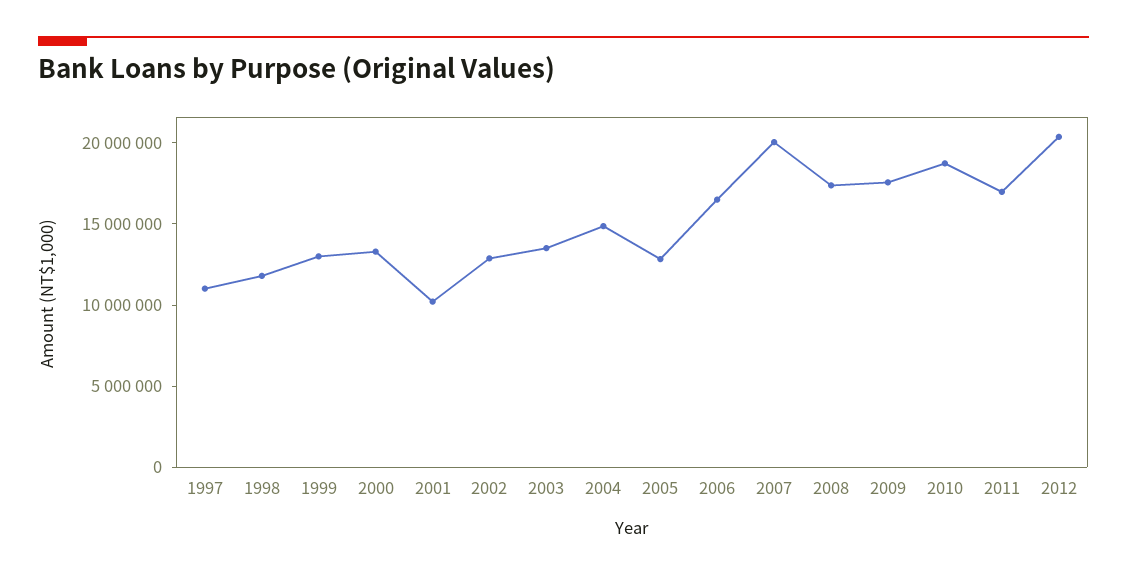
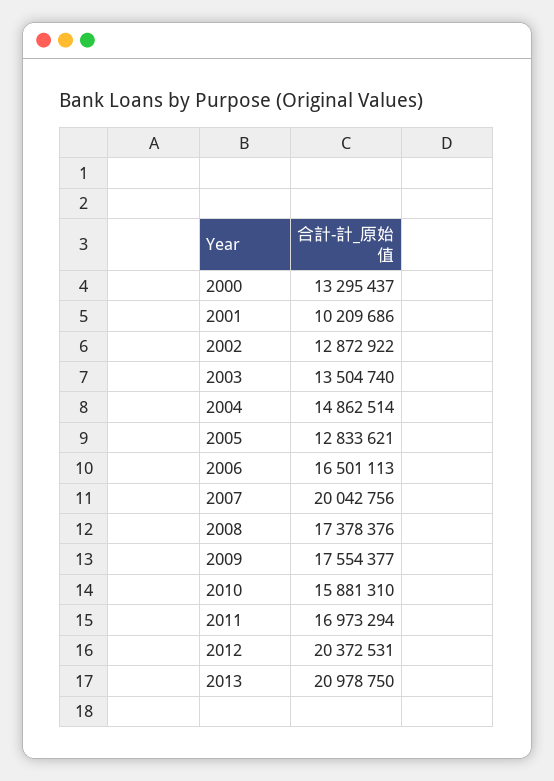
1997: 11000000 -> none
1998: 12000000 -> none
1999: 13000000 -> none
2010: 19000000 -> 15881310
2013: none -> 20978750

